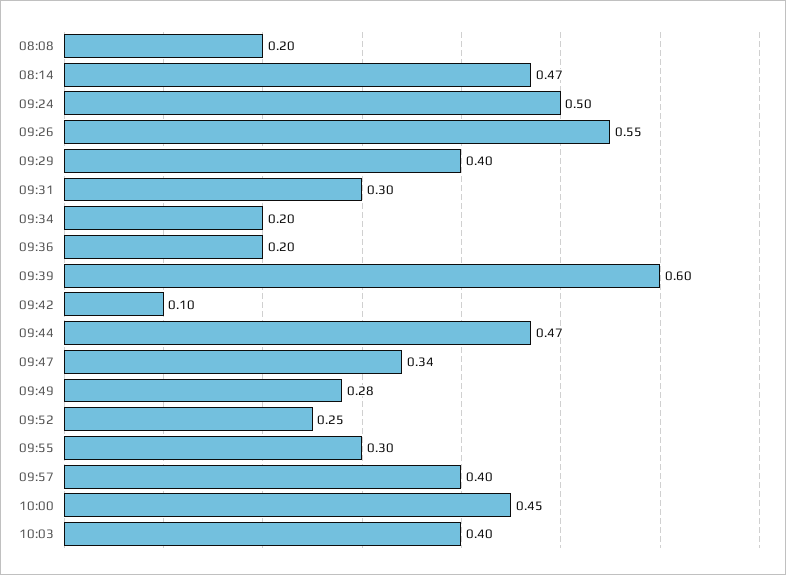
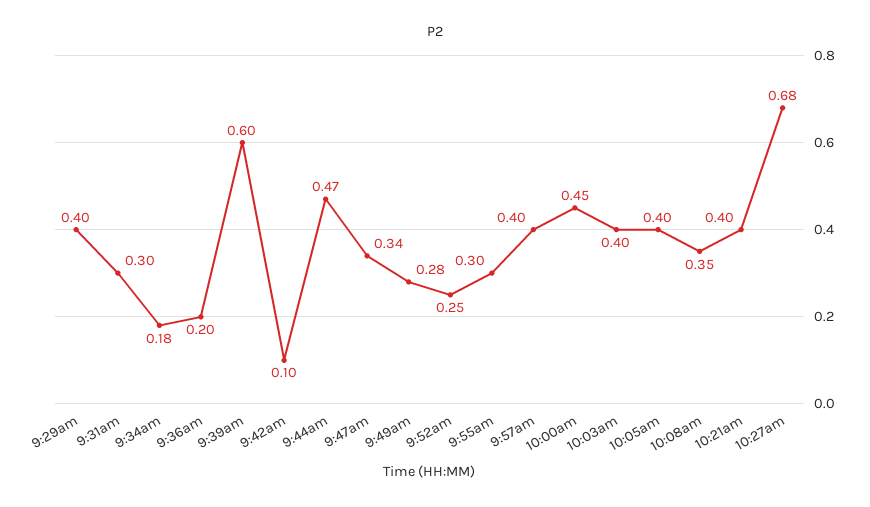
08:08: 0.2 -> none
08:14: 0.47 -> none
09:24: 0.5 -> none
09:26: 0.55 -> none
09:34: 0.2 -> 0.18
10:05am: none -> 0.4
10:08am: none -> 0.35
10:21am: none -> 0.4
10:27am: none -> 0.68

